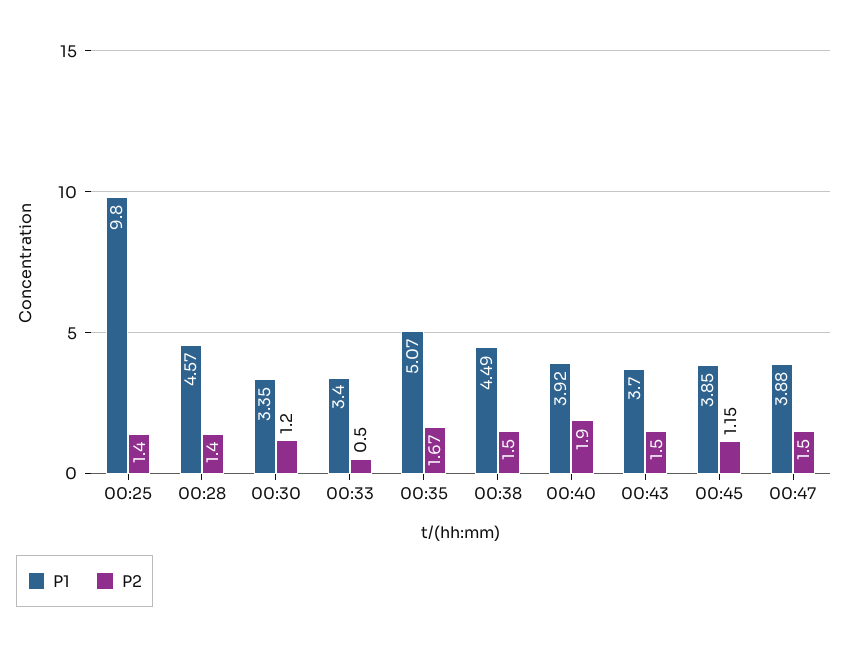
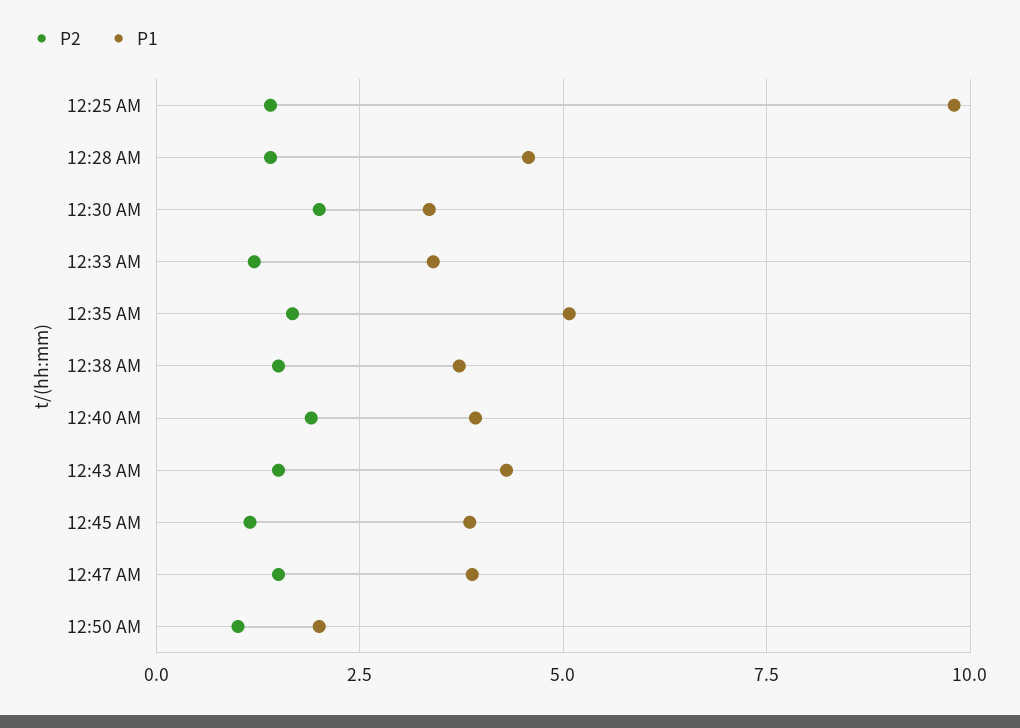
P2, 00:30: 1.2 -> 2
P2, 00:33: 0.5 -> 1.25
P1, 00:38: 4.49 -> 3.75
P1, 00:43: 3.7 -> 4.25
P2, 12:50 AM: none -> 1
P1, 12:50 AM: none -> 2

